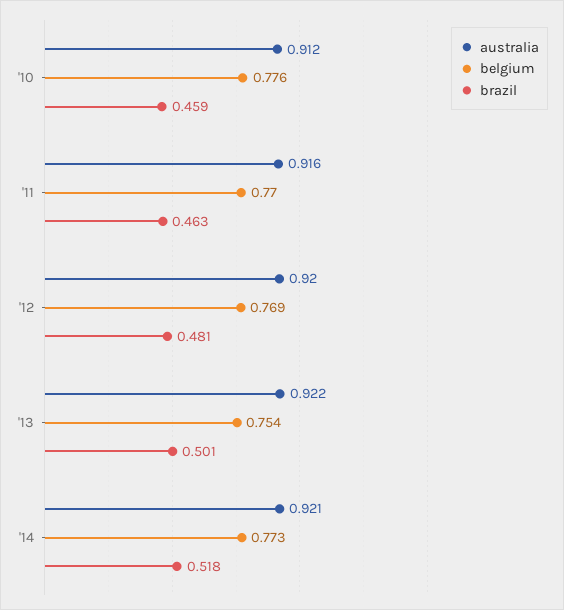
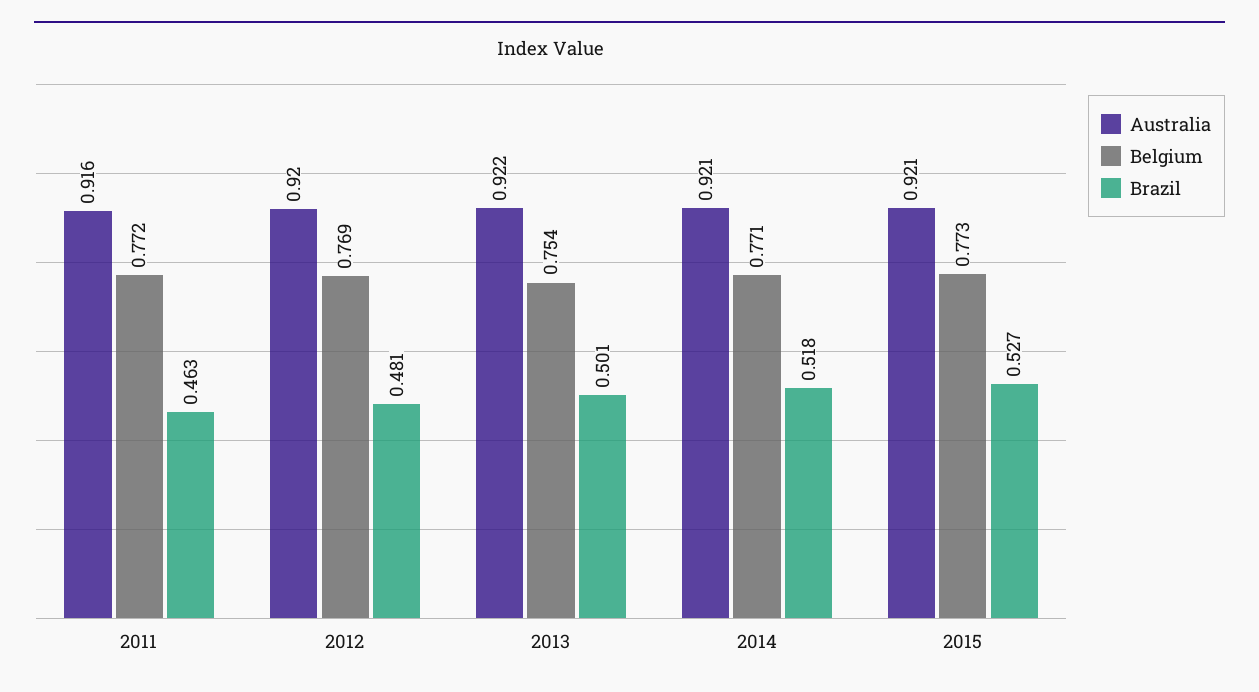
australia, '10: 0.912 -> none
belgium, '10: 0.776 -> none
brazil, '10: 0.459 -> none
belgium, '11: 0.77 -> 0.772
belgium, '14: 0.773 -> 0.771
australia, 2015: none -> 0.921
belgium, 2015: none -> 0.773
brazil, 2015: none -> 0.527

